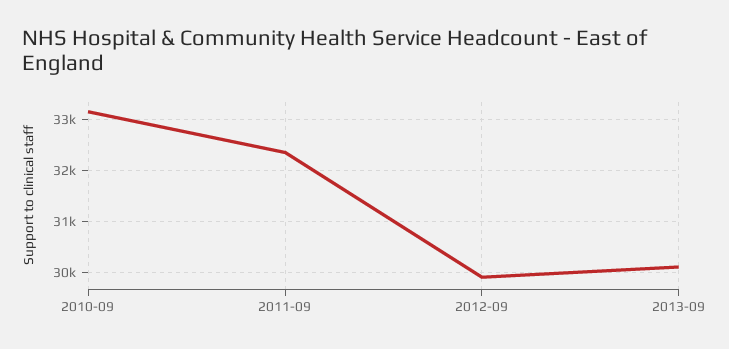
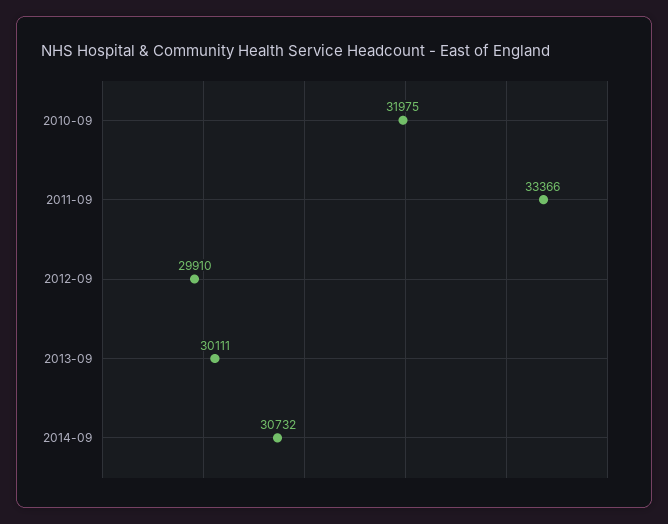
2010-09: 33200 -> 31975
2011-09: 32400 -> 33366
2014-09: none -> 30732

